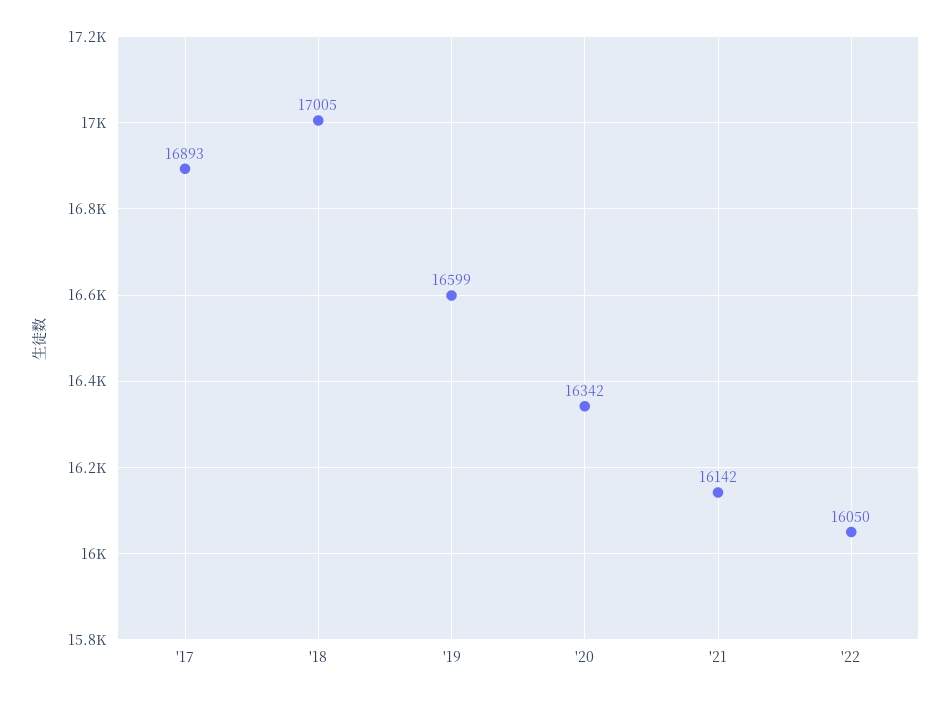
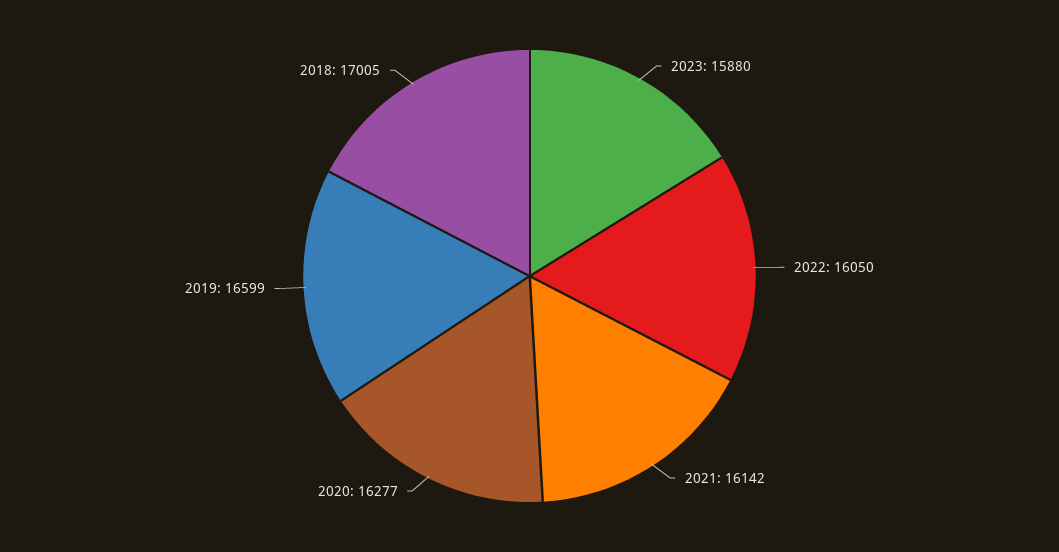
'17: 16893 -> none
'20: 16342 -> 16277
2023: none -> 15880

